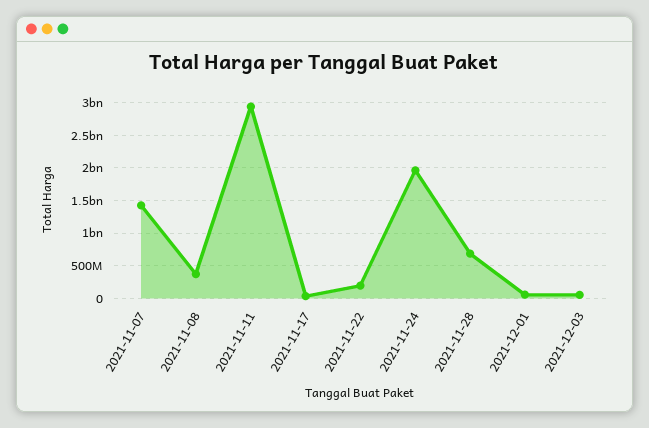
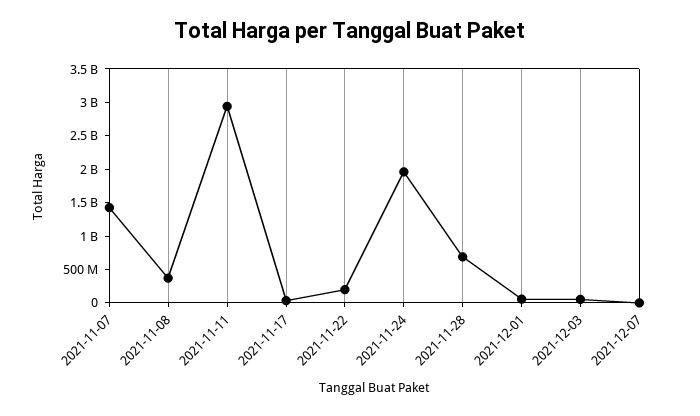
2021-12-07: none -> 0

